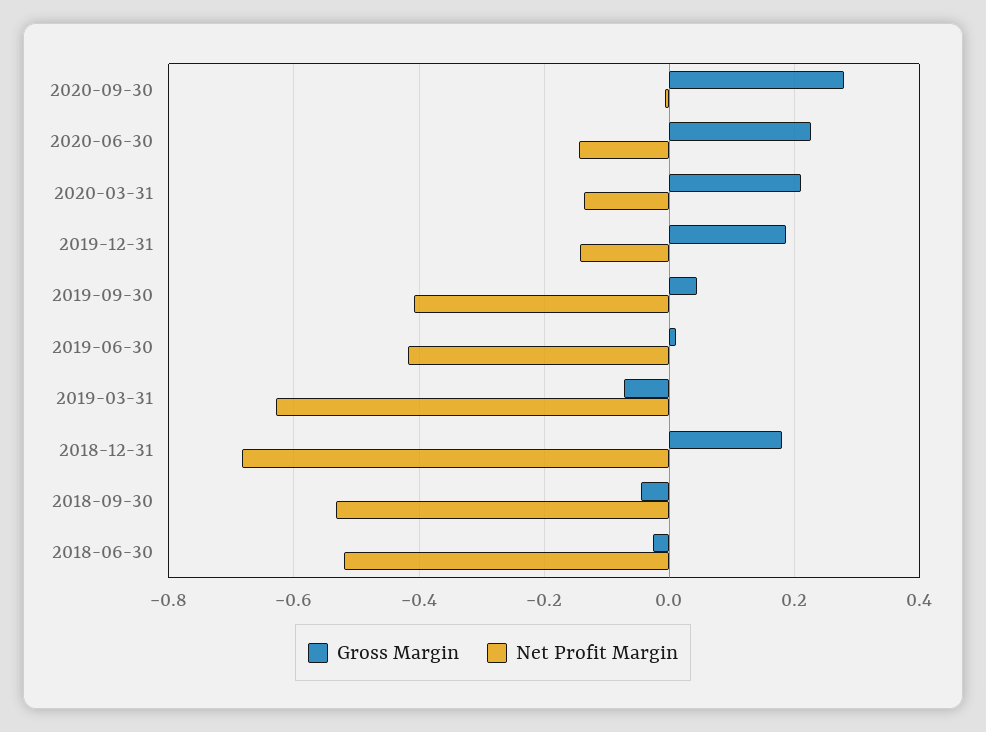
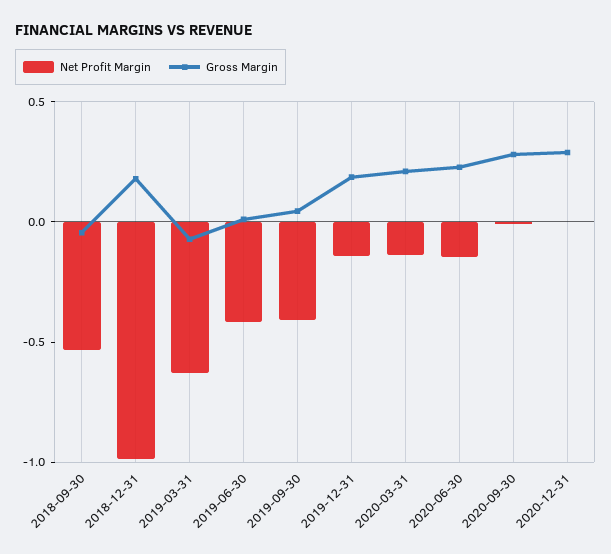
Net Profit Margin, 2018-12-31: -0.68 -> -1
Gross Margin, 2018-06-30: -0.02 -> none
Net Profit Margin, 2018-06-30: -0.52 -> none
Net Profit Margin, 2020-12-31: none -> 0
Gross Margin, 2020-12-31: none -> 0.3

